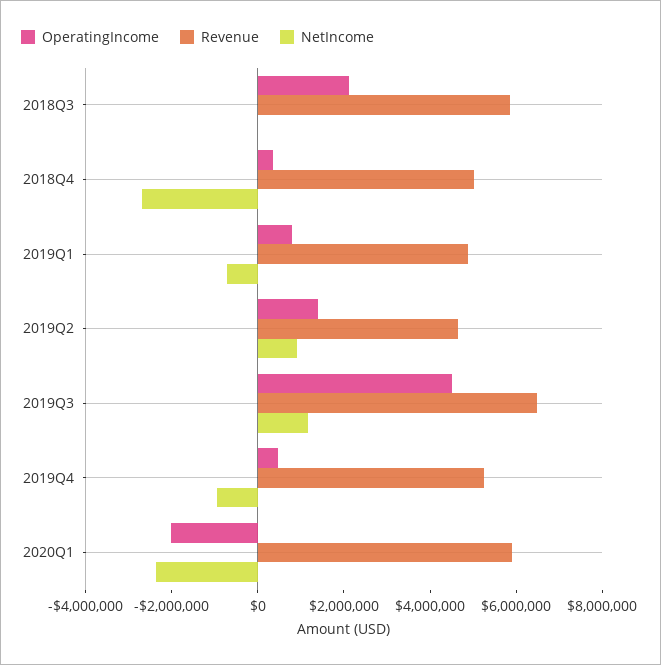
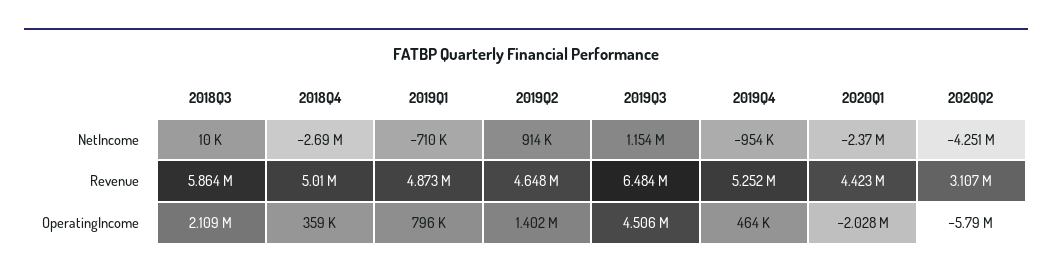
Revenue, 2020Q1: 6000000 -> 4423000
NetIncome, 2020Q2: none -> -4251000
Revenue, 2020Q2: none -> 3107000
OperatingIncome, 2020Q2: none -> -5790000

